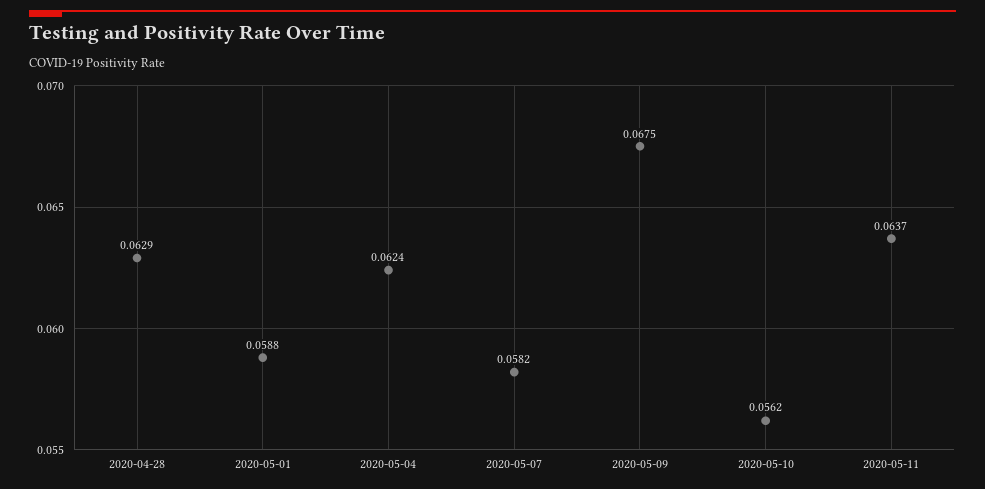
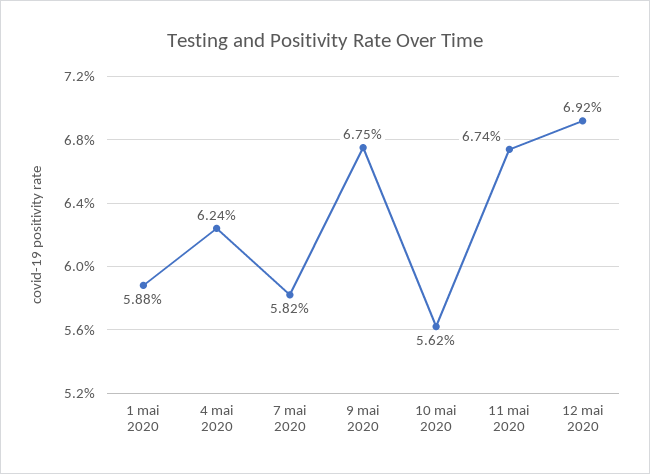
2020-04-28: 0.0629 -> none
2020-05-11: 0.0637 -> 0.0674
12 mai 2020: none -> 0.0692

